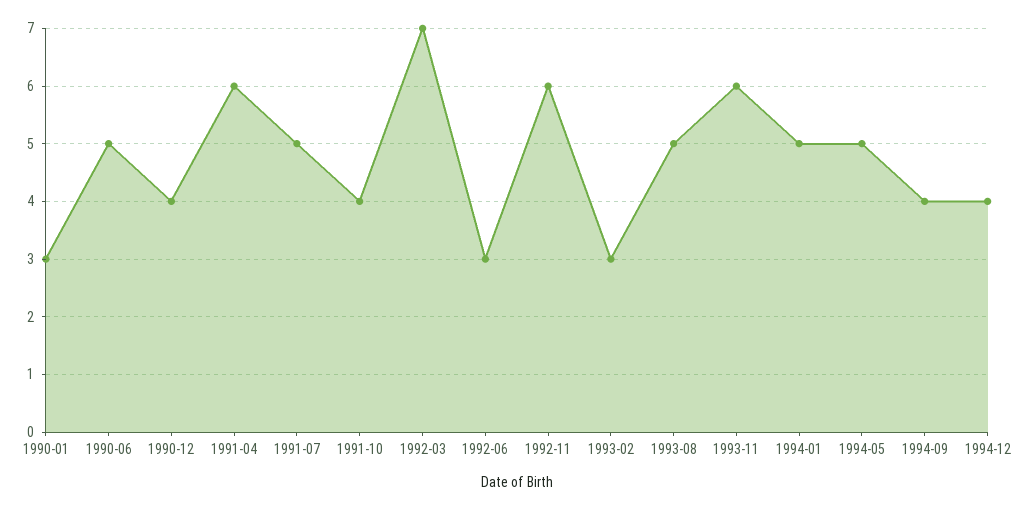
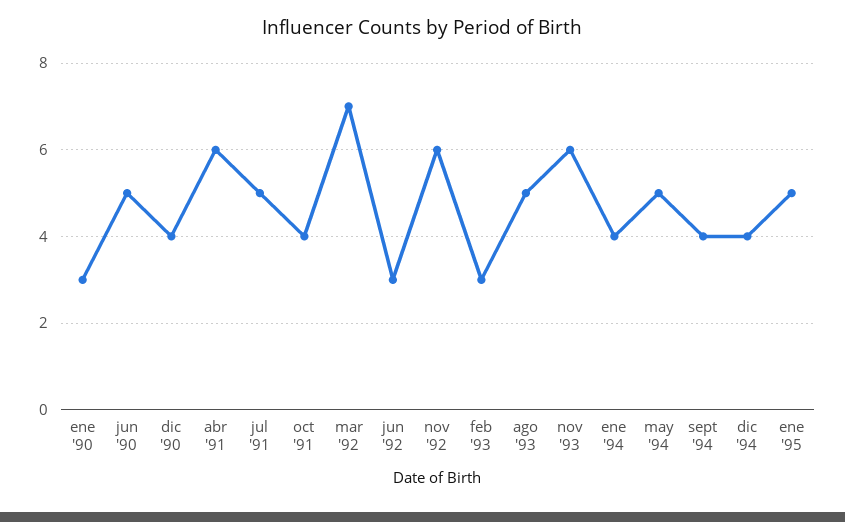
1994-01: 5 -> 4
ene '95: none -> 5

